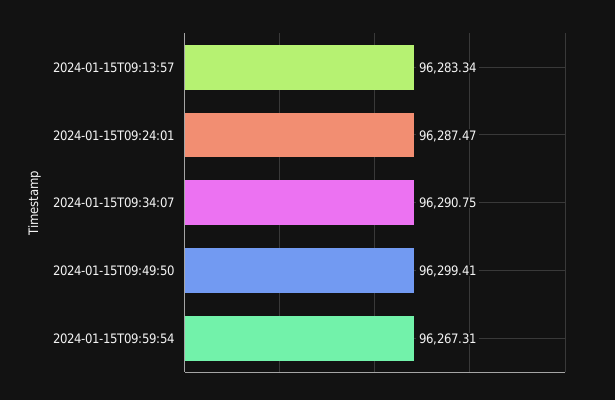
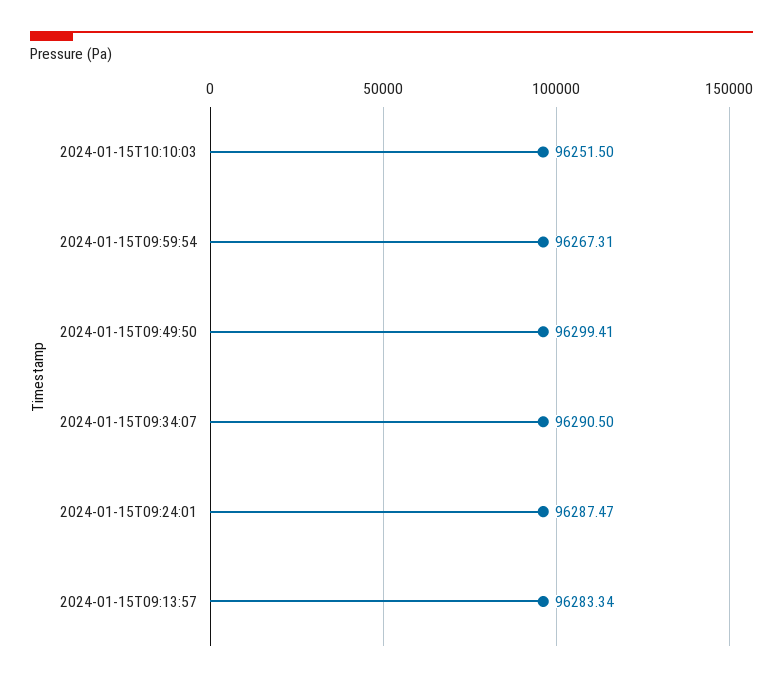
2024-01-15T09:34:07: 96290.75 -> 96290.5
2024-01-15T10:10:03: none -> 96251.5

